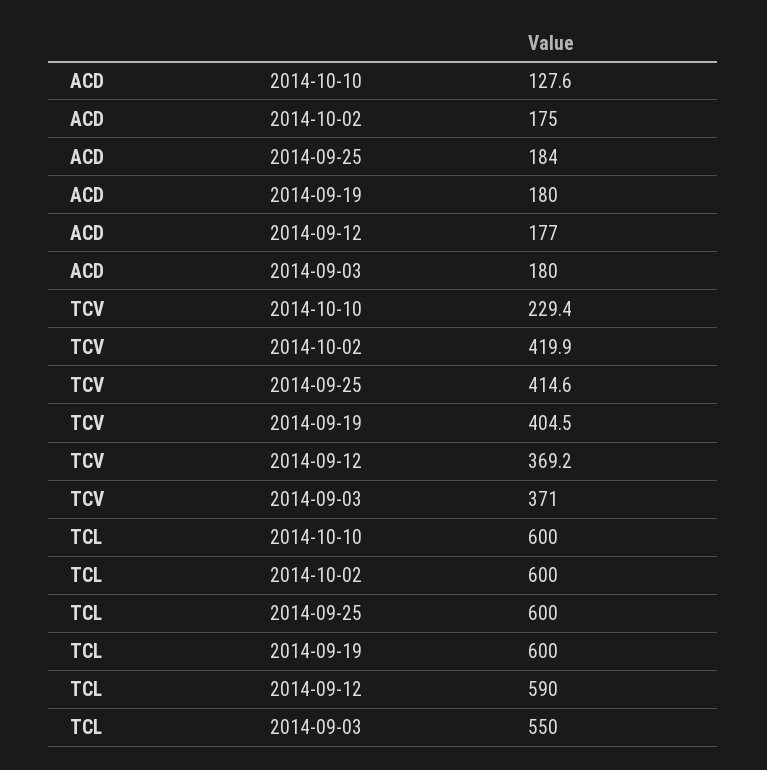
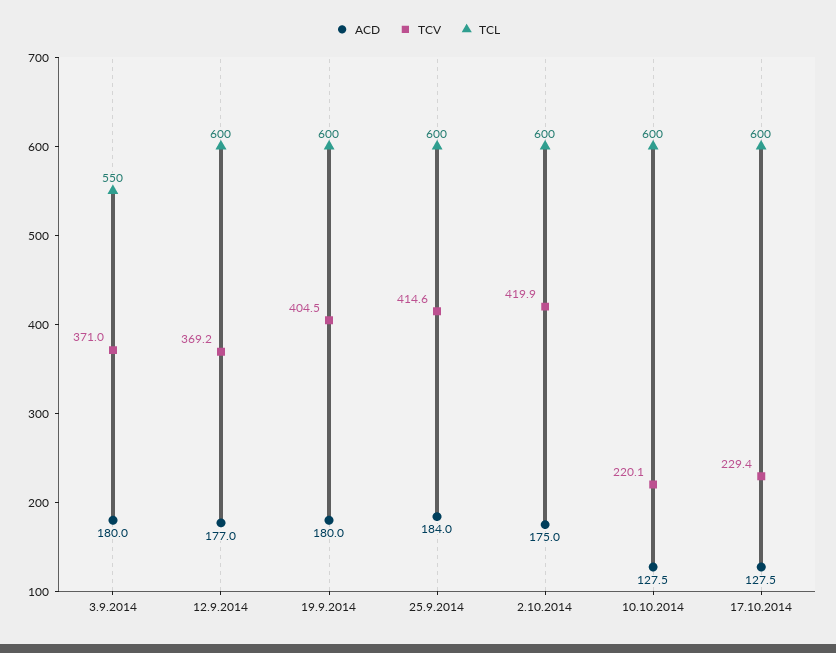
ACD, 2014-10-10: 127.6 -> 127.5
TCV, 2014-10-10: 229.4 -> 220.1
TCL, 2014-09-12: 590 -> 600
ACD, 17.10.2014: none -> 127.5
TCV, 17.10.2014: none -> 229.4
TCL, 17.10.2014: none -> 600

